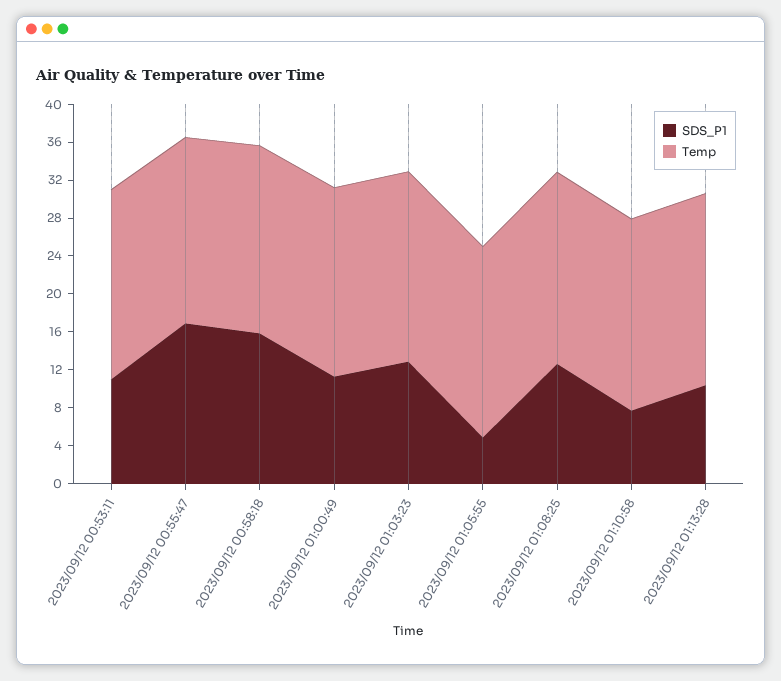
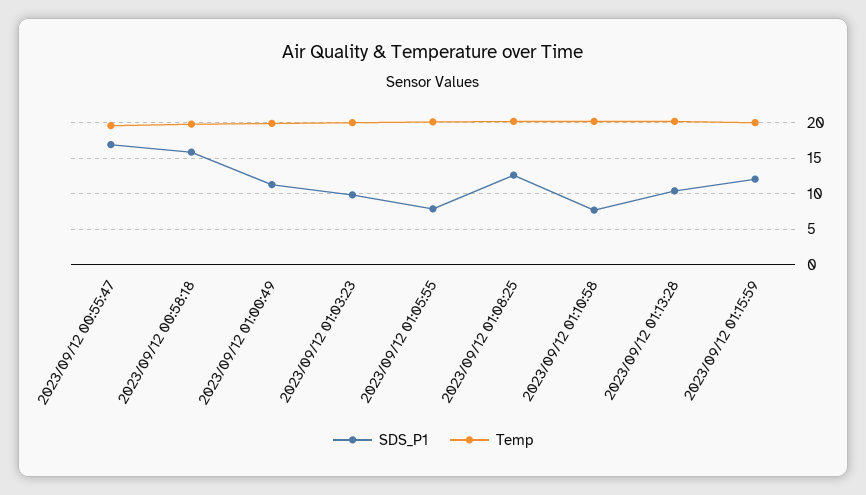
SDS_P1, 2023/09/12 00:53:11: 11 -> none
Temp, 2023/09/12 00:53:11: 20 -> none
SDS_P1, 2023/09/12 01:03:23: 13 -> 10
SDS_P1, 2023/09/12 01:05:55: 5 -> 8
SDS_P1, 2023/09/12 01:15:59: none -> 12
Temp, 2023/09/12 01:15:59: none -> 20

